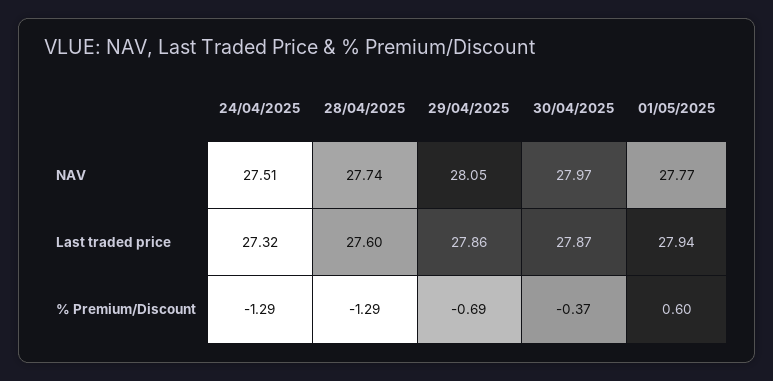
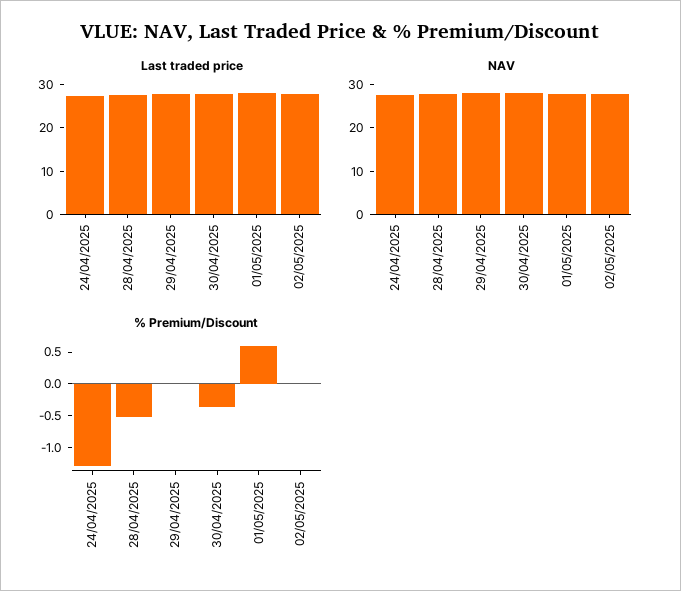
% Premium/Discount, 28/04/2025: -1.29 -> -0.5
% Premium/Discount, 29/04/2025: -0.69 -> 0
Last traded price, 02/05/2025: none -> 28
NAV, 02/05/2025: none -> 28
% Premium/Discount, 02/05/2025: none -> 0

